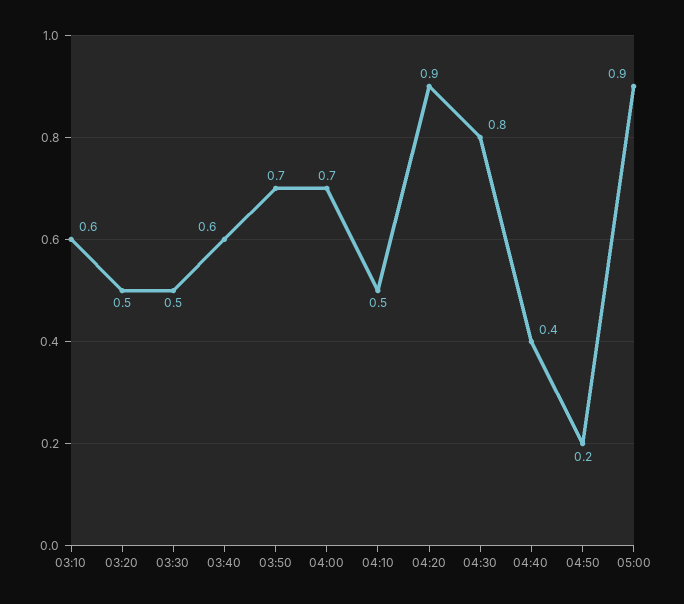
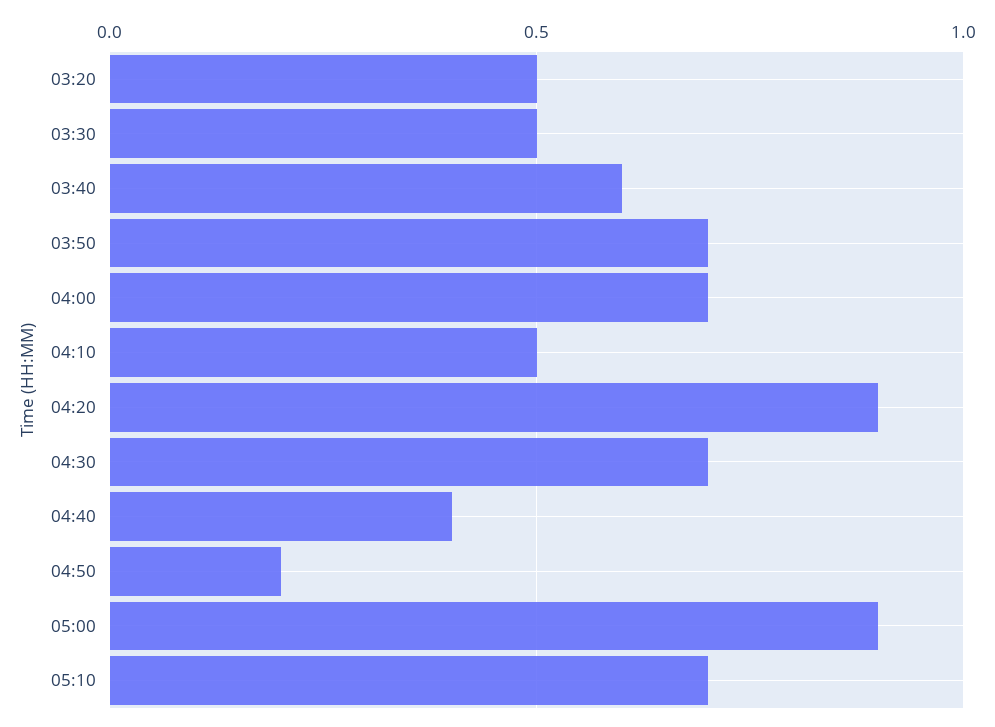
03:10: 0.6 -> none
04:30: 0.8 -> 0.7
05:10: none -> 0.7

